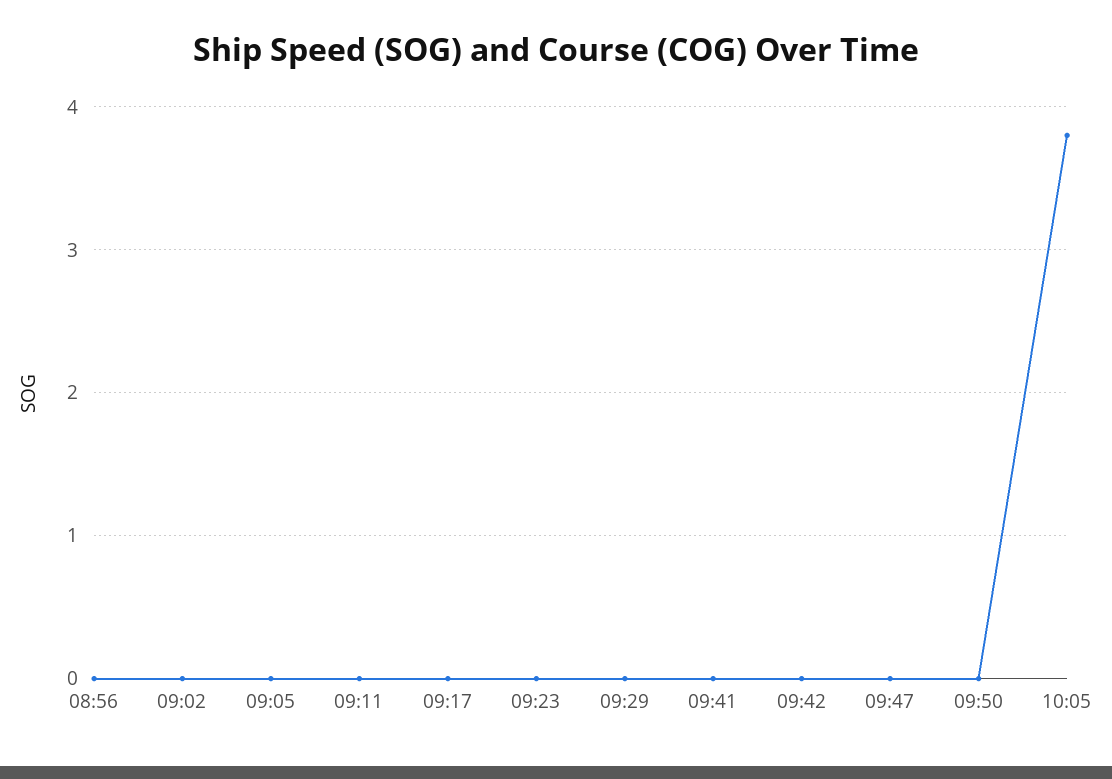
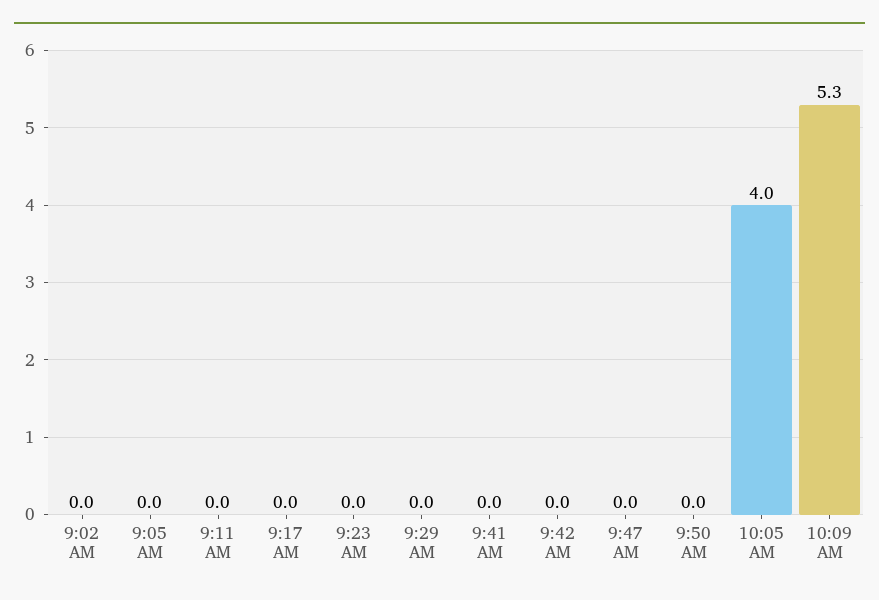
08:56: 0 -> none
10:05: 3.8 -> 4
10:09 AM: none -> 5.3

